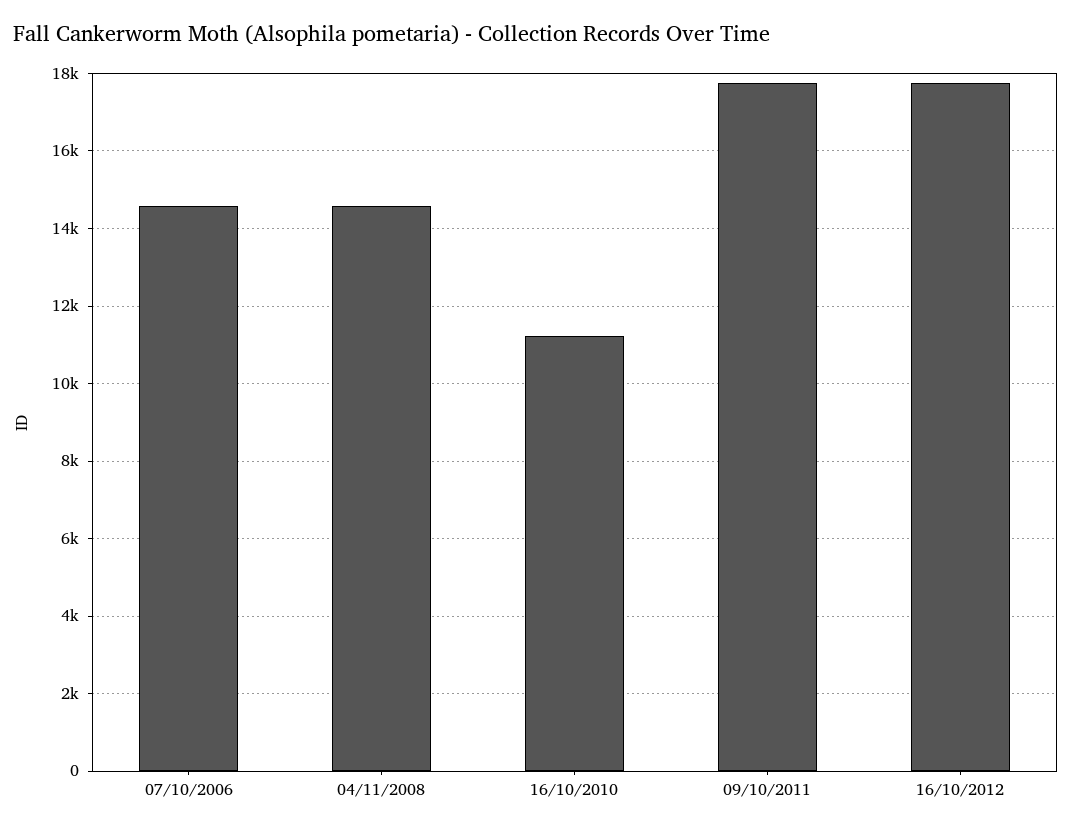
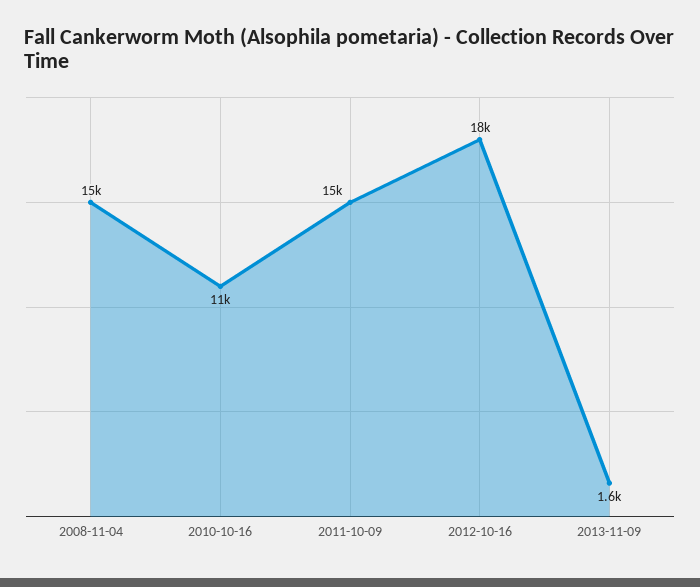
07/10/2006: 14600 -> none
09/10/2011: 17800 -> 15000
2013-11-09: none -> 1600

